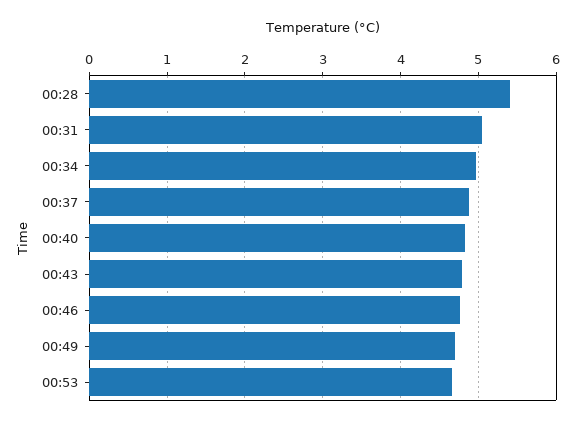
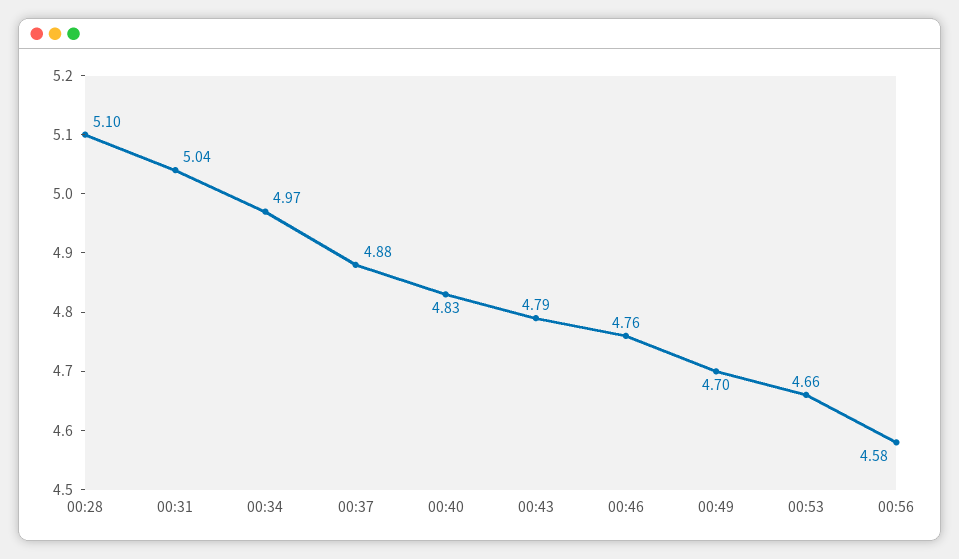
00:28: 5.4 -> 5.1
00:56: none -> 4.58

